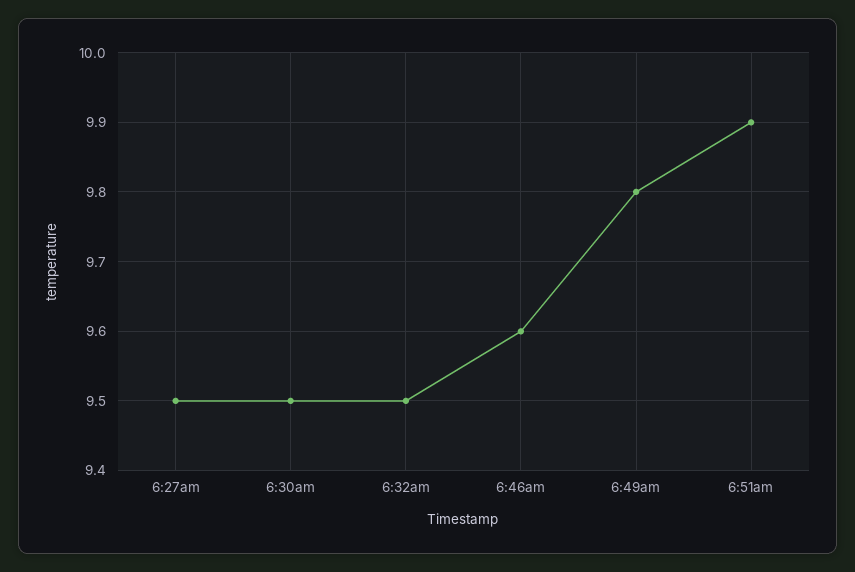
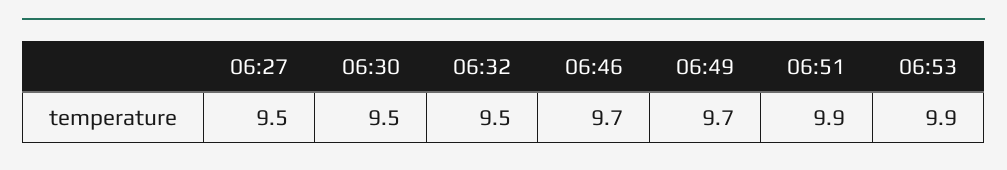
6:46am: 9.6 -> 9.7
6:49am: 9.8 -> 9.7
06:53: none -> 9.9

